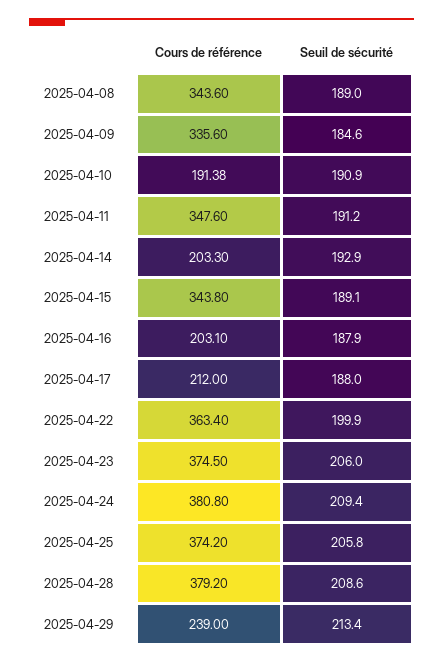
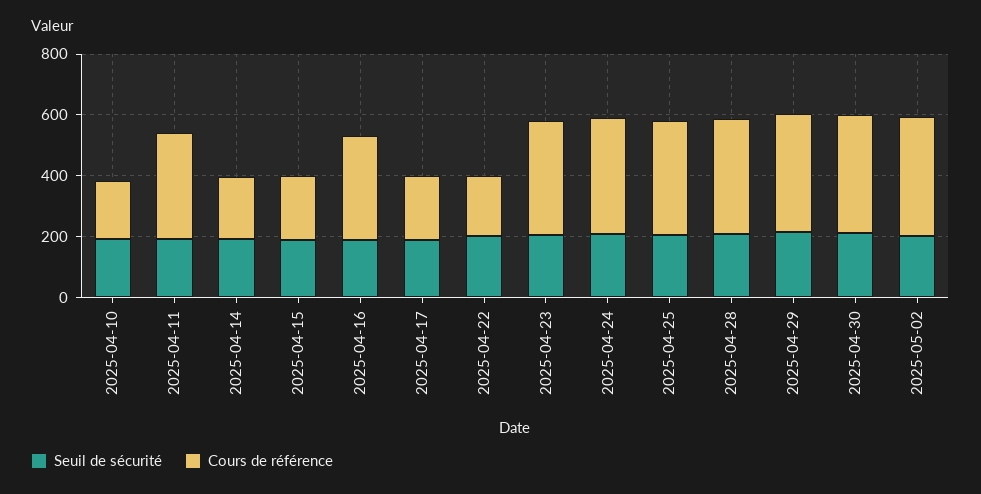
Cours de référence, 2025-04-08: 343.6 -> none
Seuil de sécurité, 2025-04-08: 189 -> none
Cours de référence, 2025-04-09: 335.6 -> none
Seuil de sécurité, 2025-04-09: 184.6 -> none
Cours de référence, 2025-04-15: 343.8 -> 200
Cours de référence, 2025-04-16: 203.1 -> 350
Cours de référence, 2025-04-22: 363.4 -> 200
Cours de référence, 2025-04-29: 239 -> 400
Seuil de sécurité, 2025-04-30: none -> 200
Cours de référence, 2025-04-30: none -> 400
Seuil de sécurité, 2025-05-02: none -> 200
Cours de référence, 2025-05-02: none -> 400

